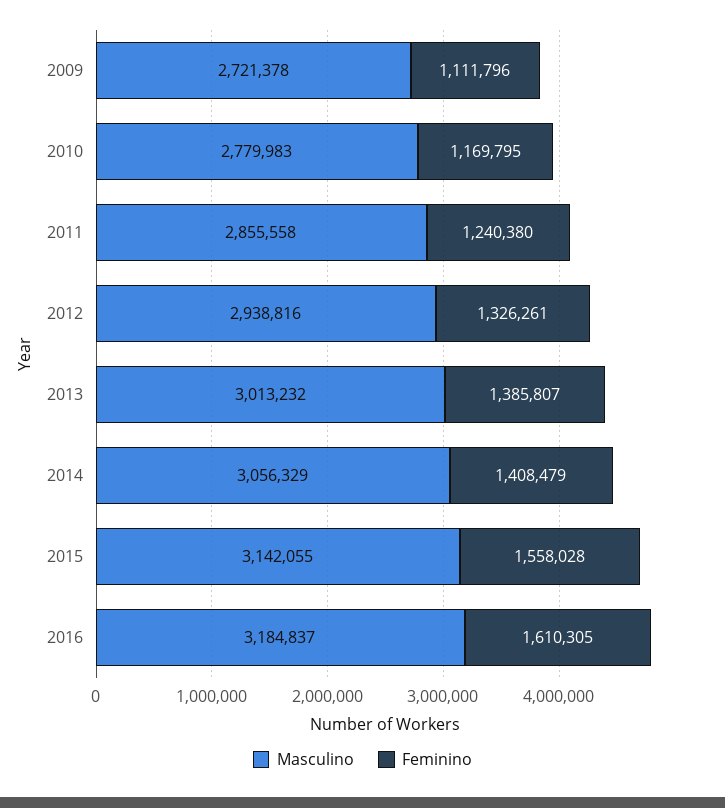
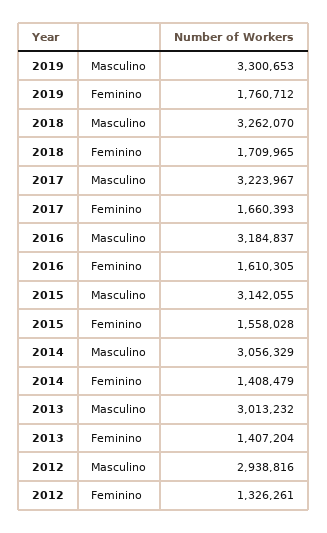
Masculino, 2009: 2721378 -> none
Feminino, 2009: 1111796 -> none
Masculino, 2010: 2779983 -> none
Feminino, 2010: 1169795 -> none
Masculino, 2011: 2855558 -> none
Feminino, 2011: 1240380 -> none
Feminino, 2013: 1385807 -> 1407204
Masculino, 2019: none -> 3300653
Feminino, 2019: none -> 1760712
Masculino, 2018: none -> 3262070
Feminino, 2018: none -> 1709965
Masculino, 2017: none -> 3223967
Feminino, 2017: none -> 1660393

